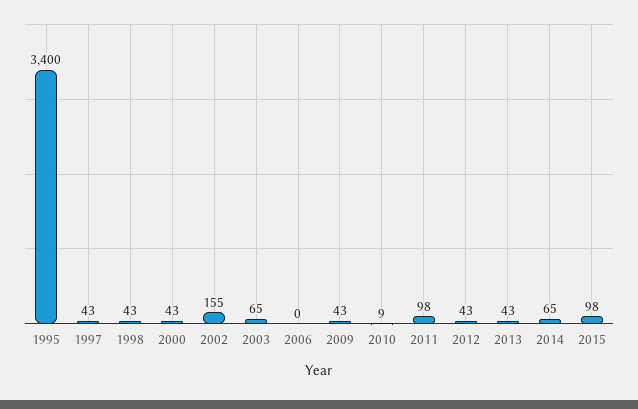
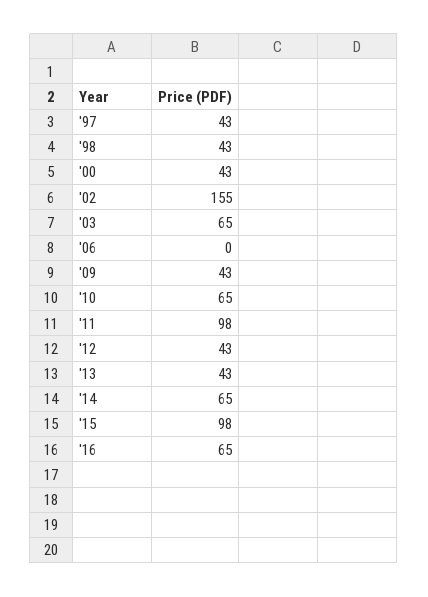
1995: 3400 -> none
2010: 9 -> 65
'16: none -> 65

